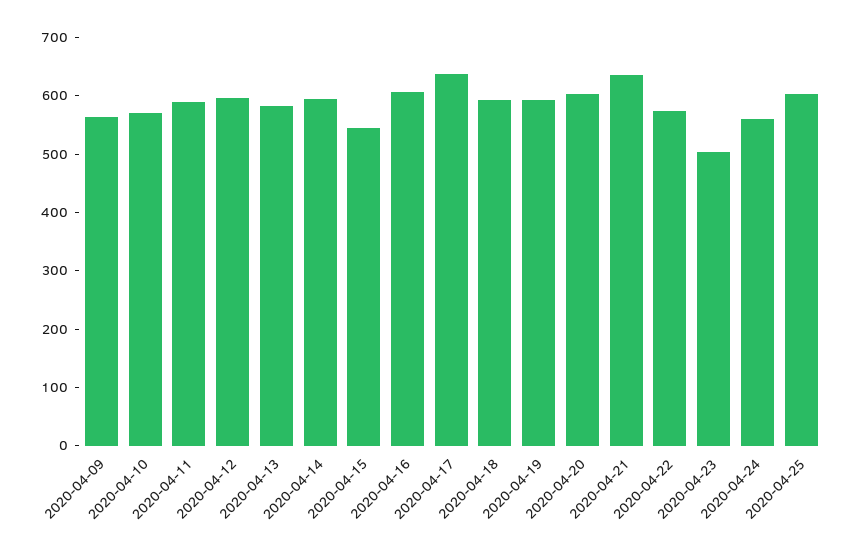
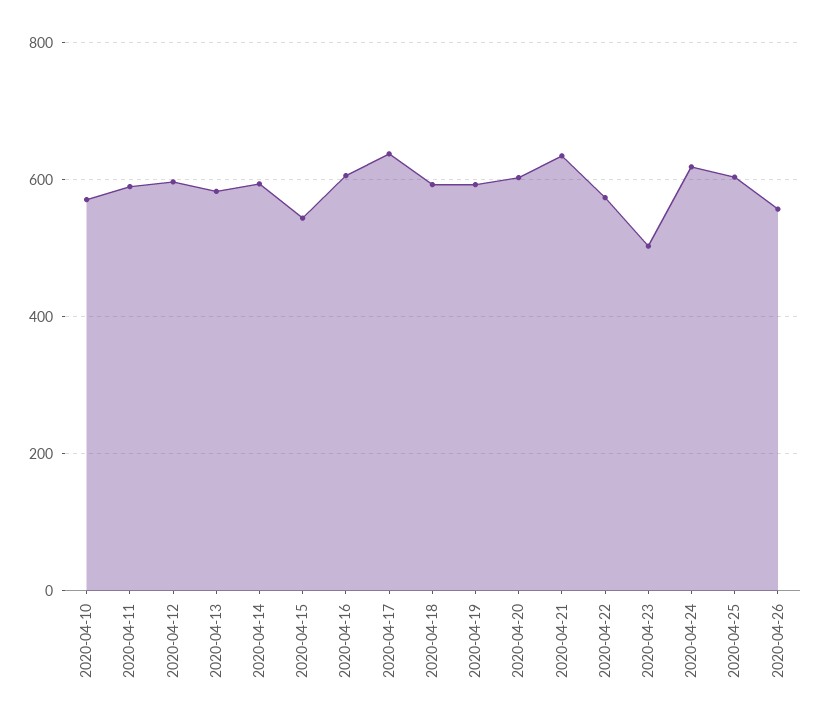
2020-04-09: 560 -> none
2020-04-24: 560 -> 620
2020-04-26: none -> 560

